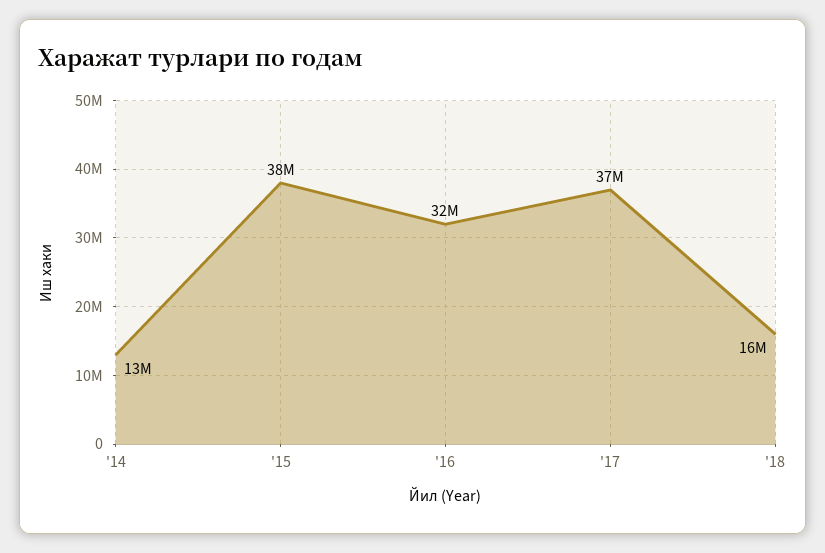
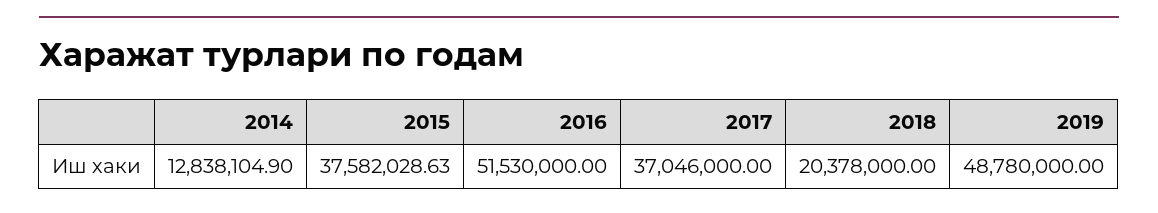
'16: 32000000 -> 51530000
'18: 16000000 -> 20378000
2019: none -> 48780000

